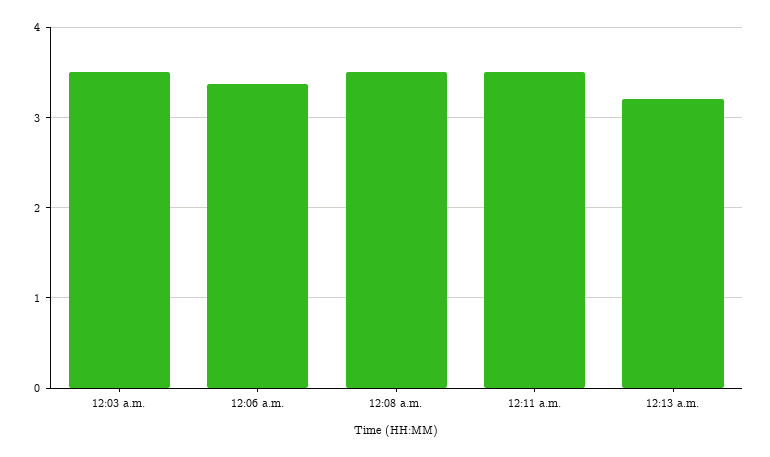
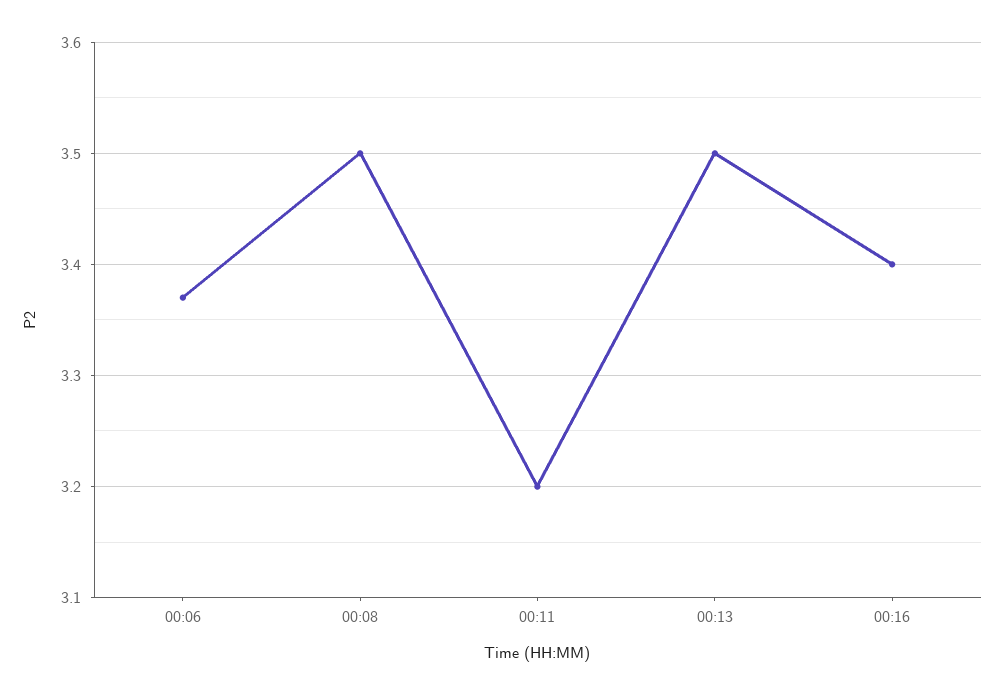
12:03 a.m.: 3.5 -> none
12:11 a.m.: 3.5 -> 3.2
12:13 a.m.: 3.2 -> 3.5
00:16: none -> 3.4

